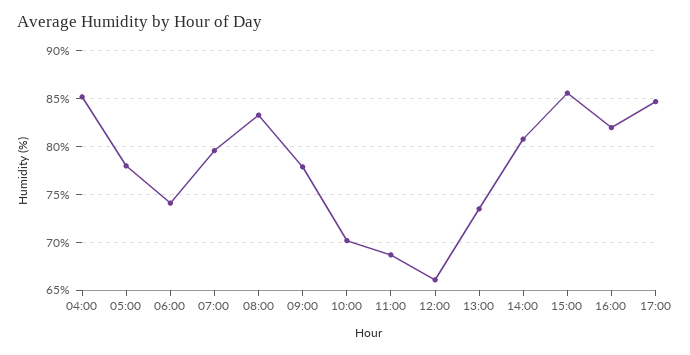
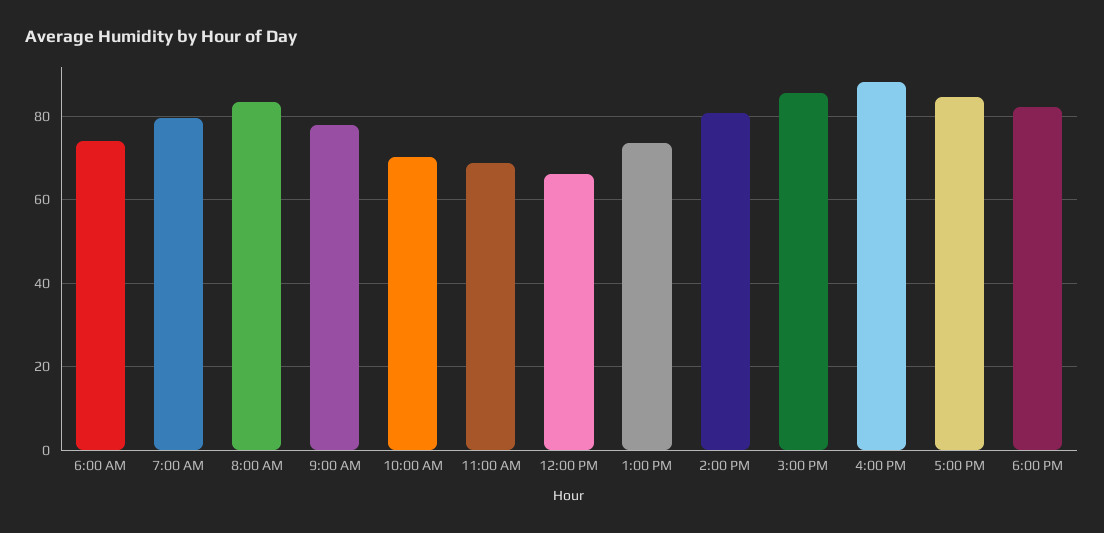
04:00: 85 -> none
05:00: 78 -> none
16:00: 82 -> 88
6:00 PM: none -> 82

